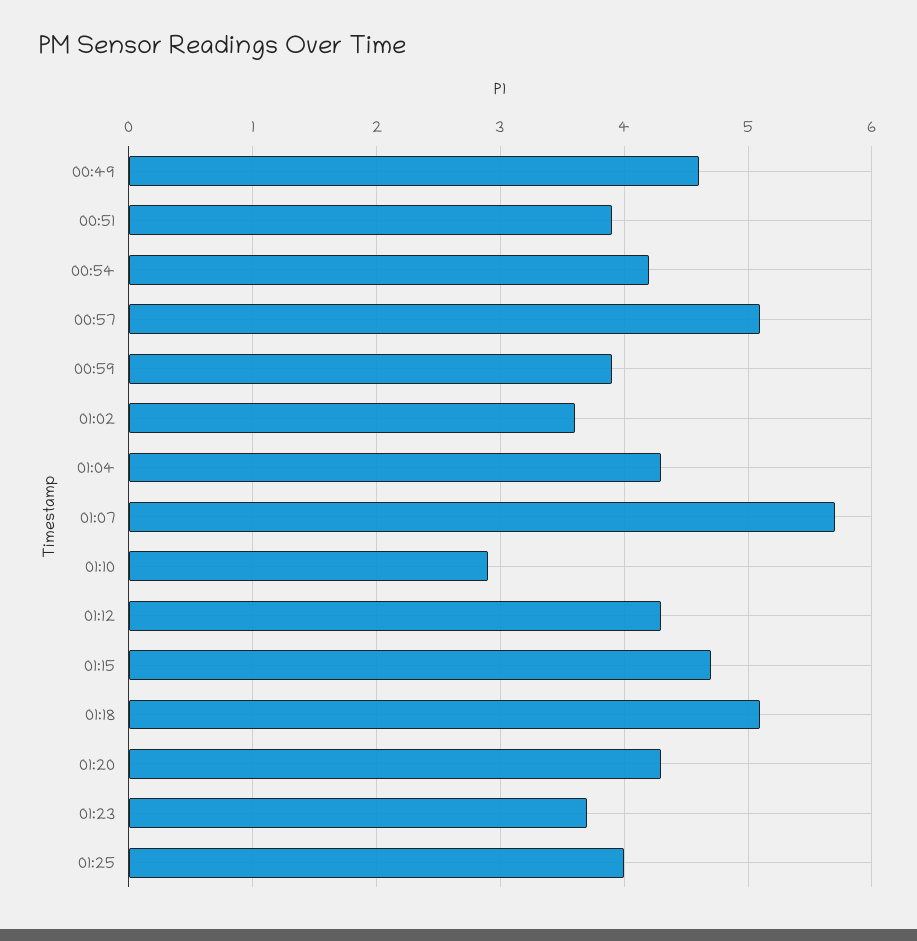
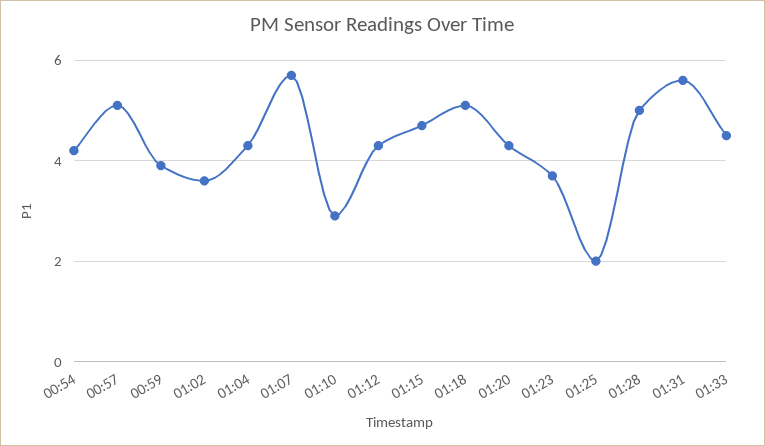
00:49: 4.6 -> none
00:51: 3.9 -> none
01:25: 4 -> 2
01:28: none -> 5
01:31: none -> 5.5
01:33: none -> 4.5

